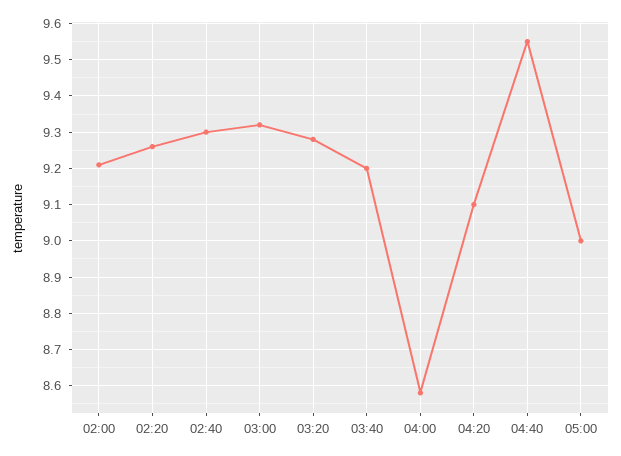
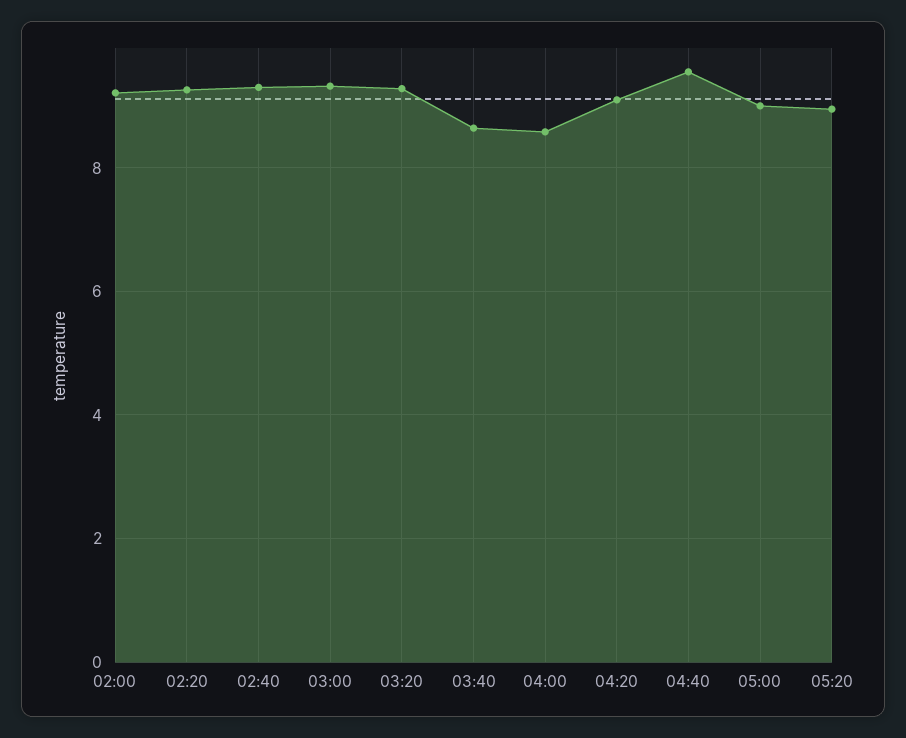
03:40: 9.2 -> 8.6
05:20: none -> 9

